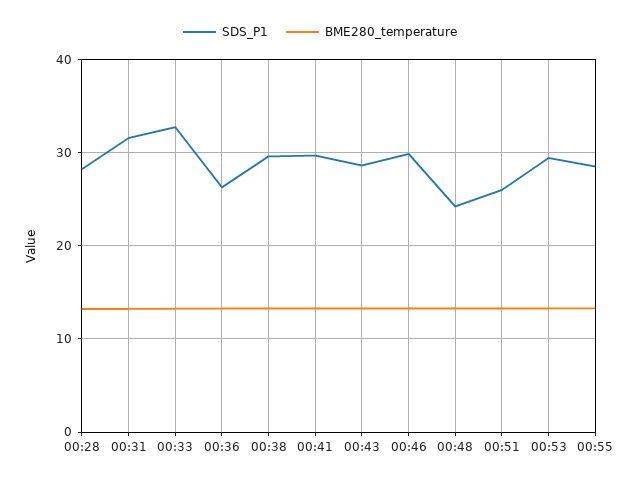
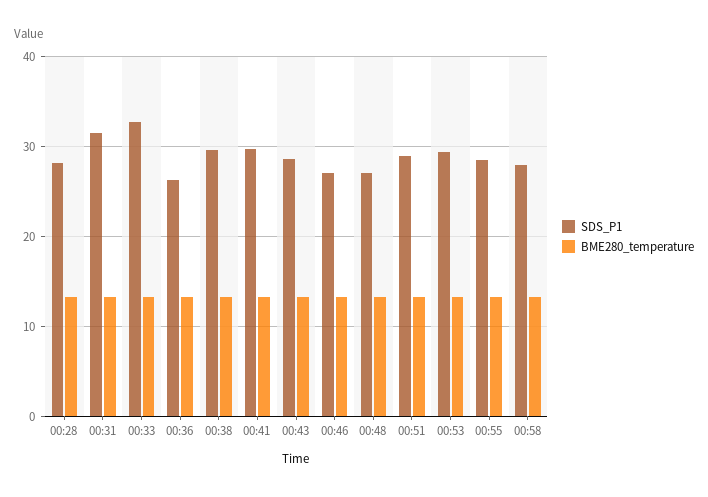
SDS_P1, 00:46: 30 -> 27
SDS_P1, 00:48: 24 -> 27
SDS_P1, 00:51: 26 -> 29
SDS_P1, 00:58: none -> 28
BME280_temperature, 00:58: none -> 13

